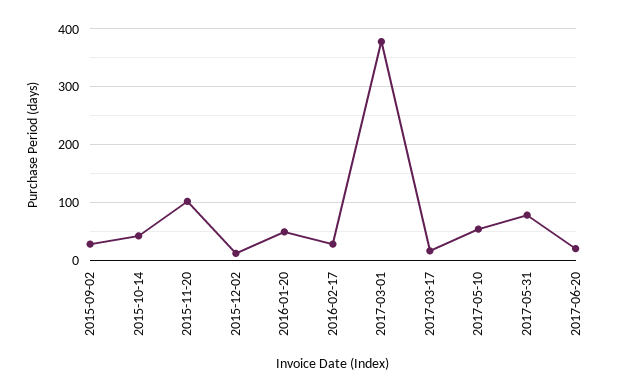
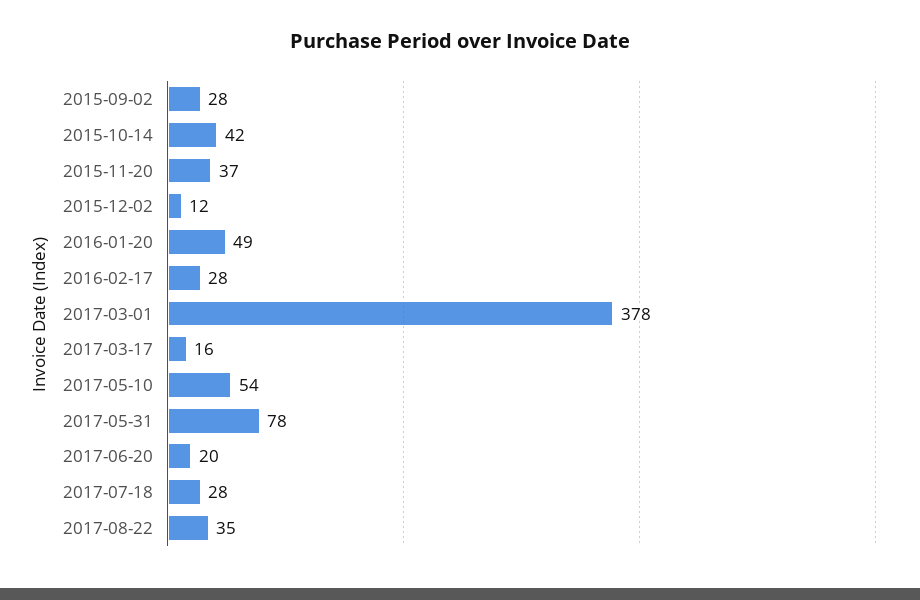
2015-11-20: 100 -> 37
2017-07-18: none -> 28
2017-08-22: none -> 35

